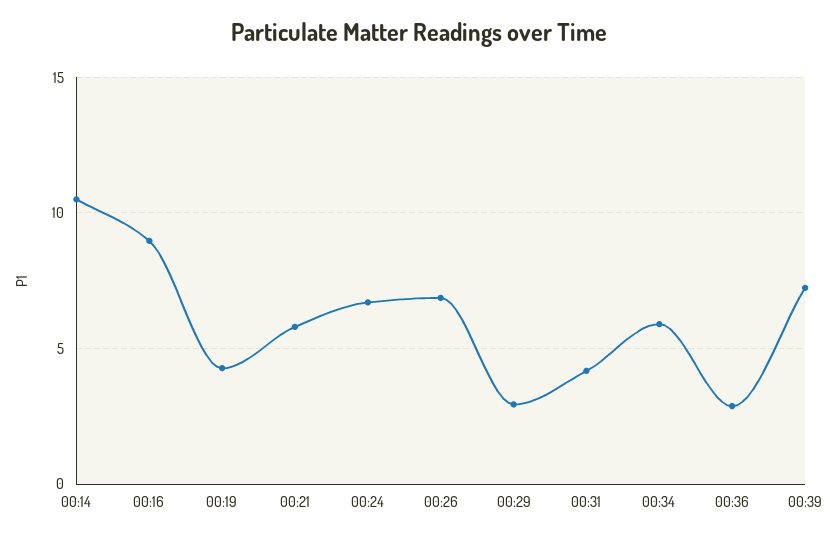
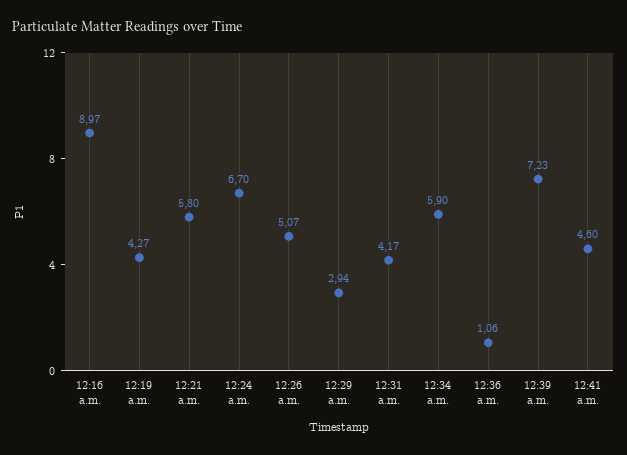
00:14: 10.5 -> none
00:26: 7 -> 5.07
00:36: 3 -> 1.06
12:41 a.m.: none -> 4.6

